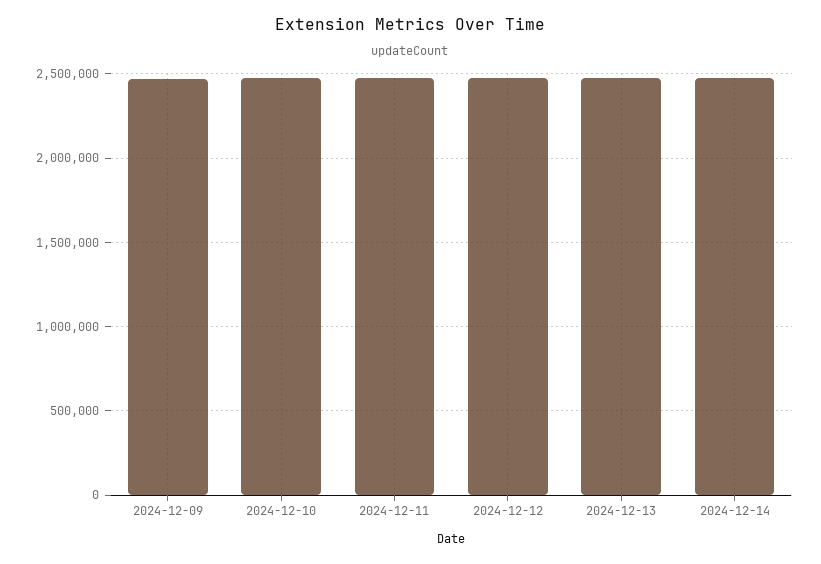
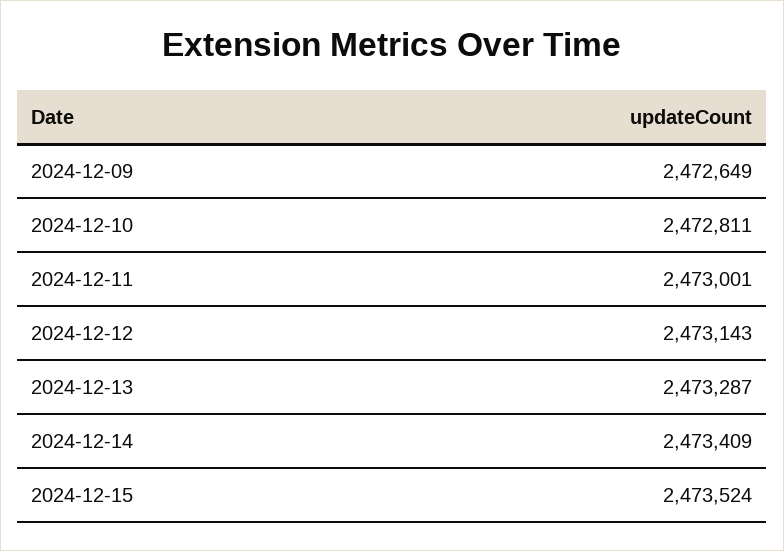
2024-12-15: none -> 2473524

